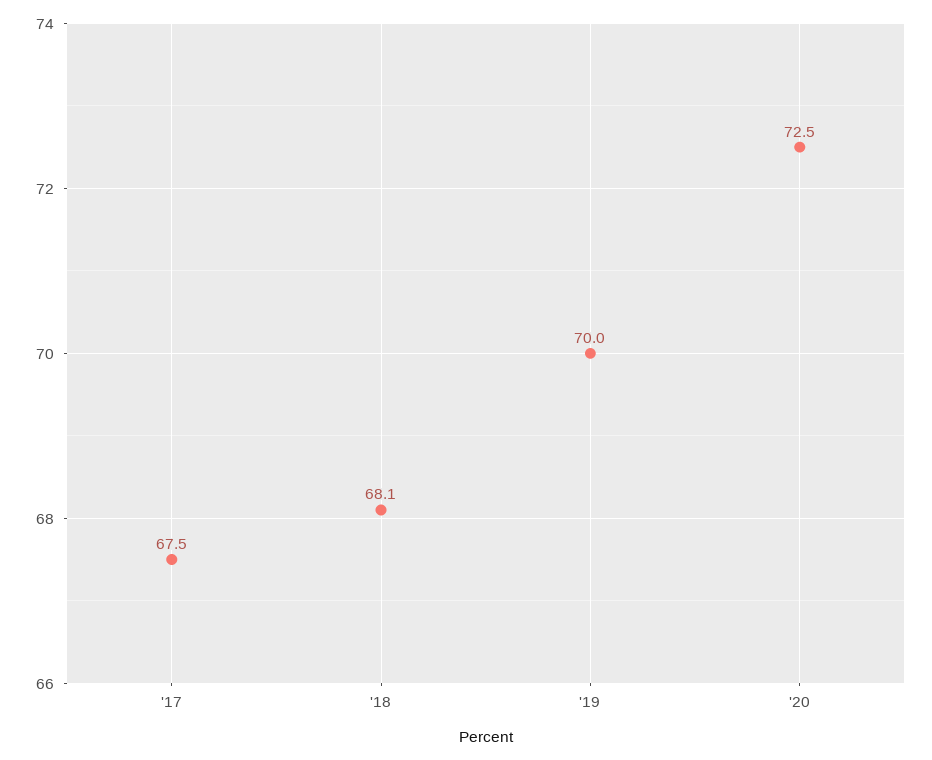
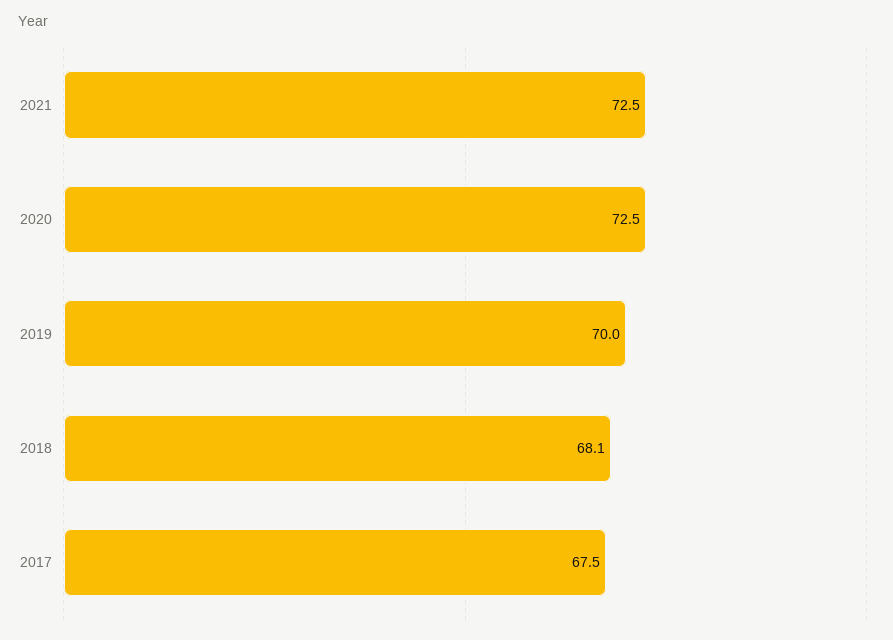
2021: none -> 72.5

